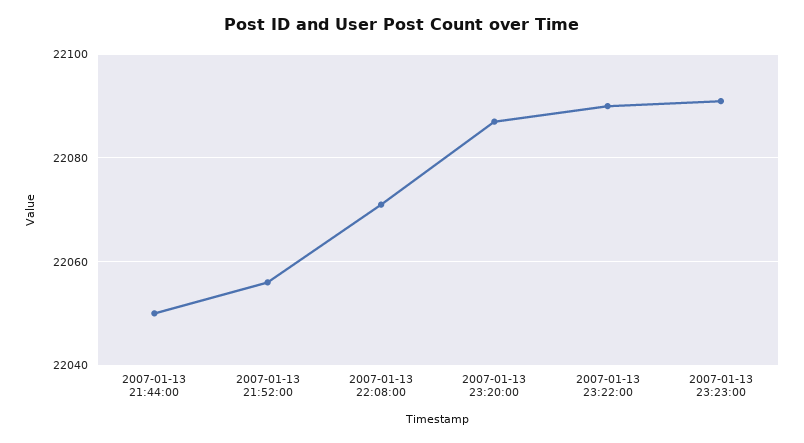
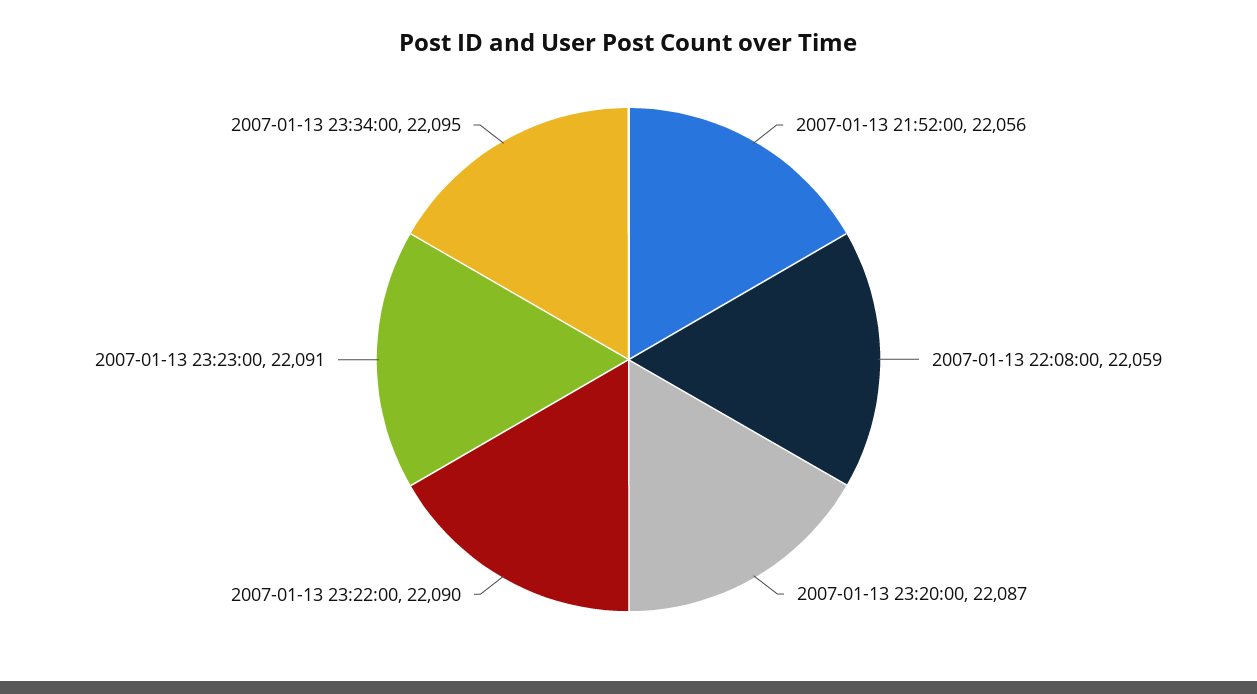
2007-01-13 21:44:00: 22050 -> none
2007-01-13 22:08:00: 22070 -> 22059
2007-01-13 23:34:00: none -> 22095

